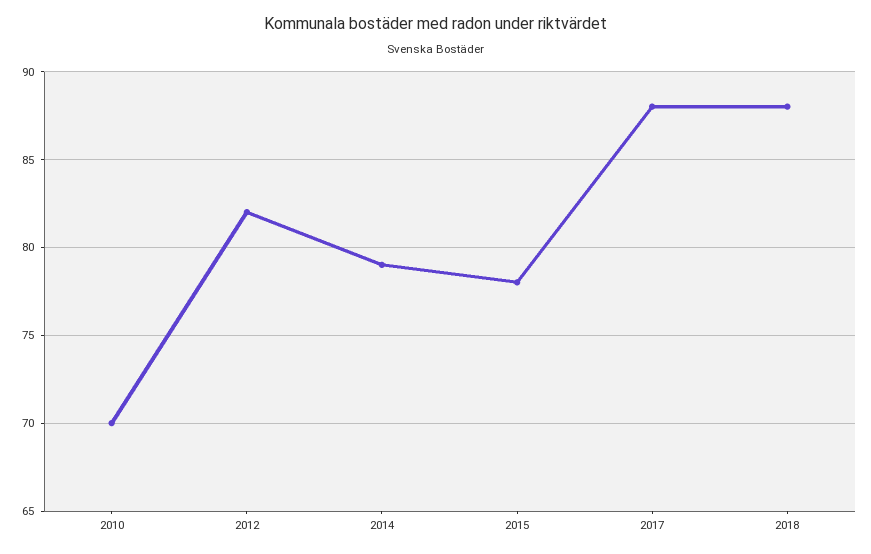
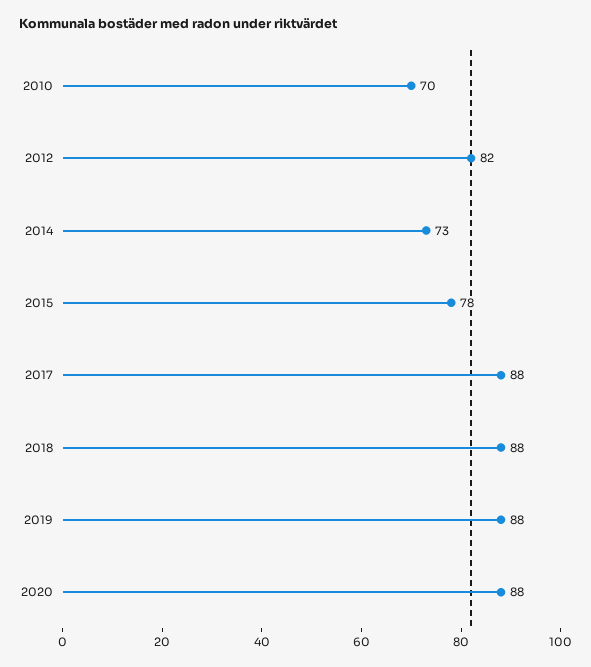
2014: 79 -> 73
2019: none -> 88
2020: none -> 88

